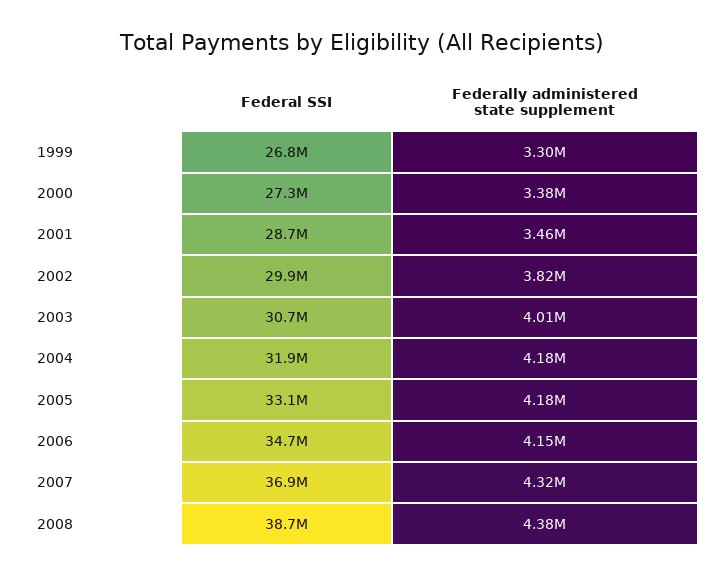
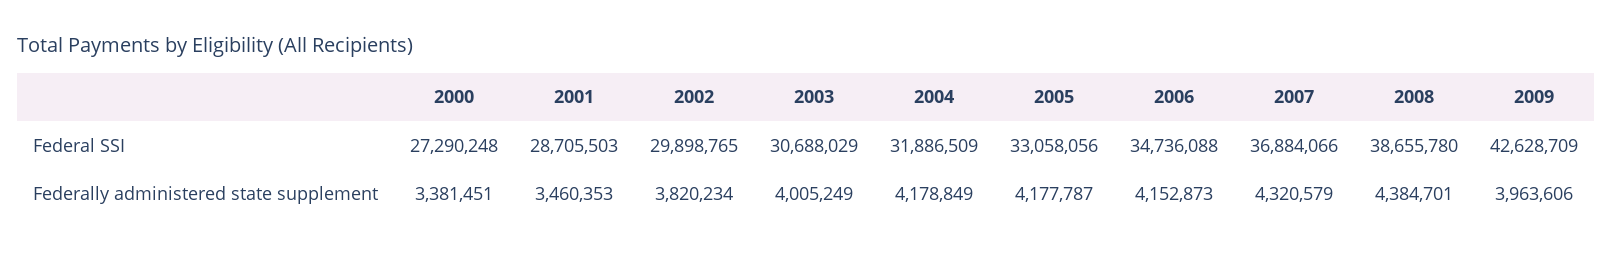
Federal SSI, 1999: 26800000 -> none
Federally administered state supplement, 1999: 3300000 -> none
Federal SSI, 2009: none -> 42628709
Federally administered state supplement, 2009: none -> 3963606

